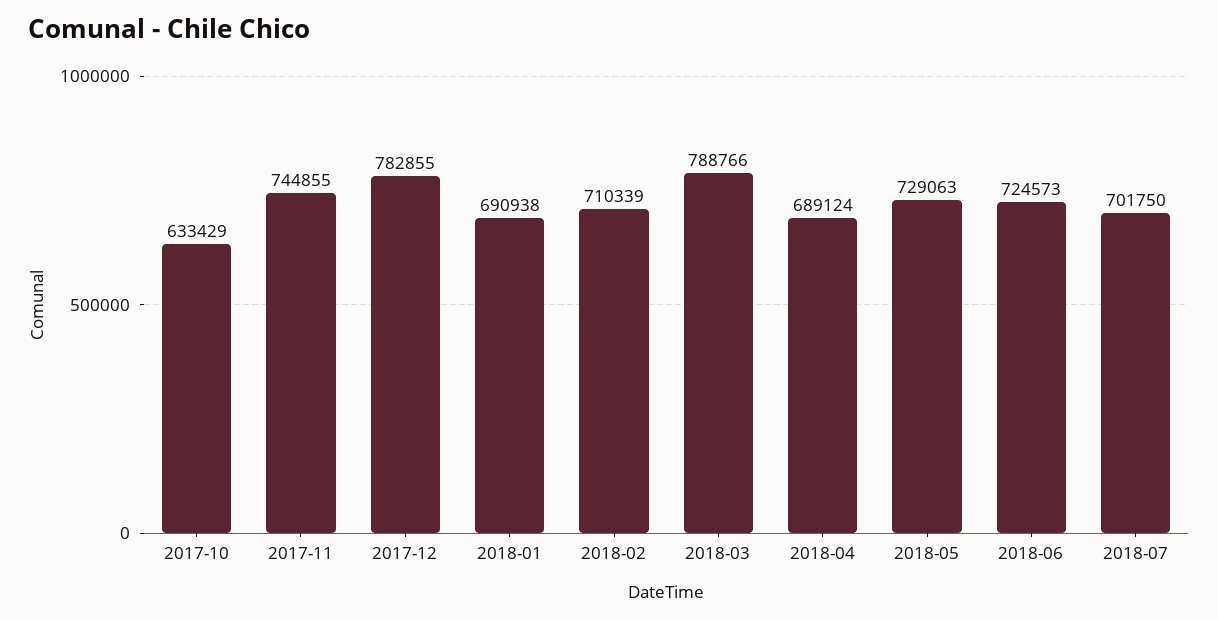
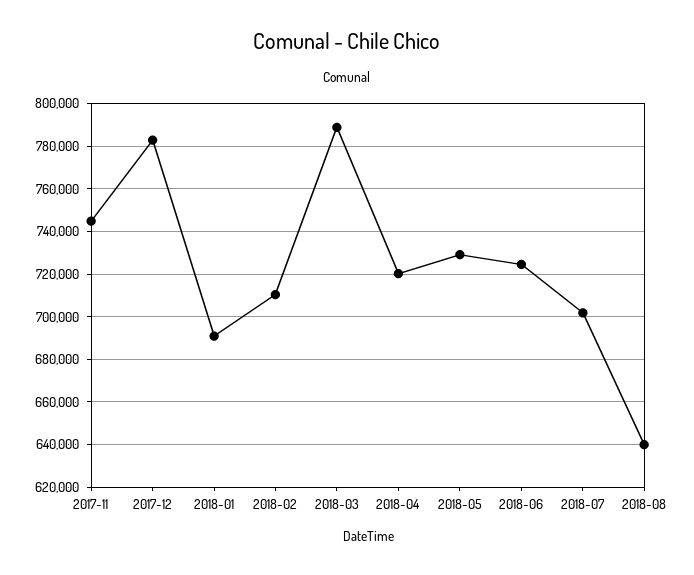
2017-10: 633429 -> none
2018-04: 689124 -> 720000
2018-08: none -> 640000

